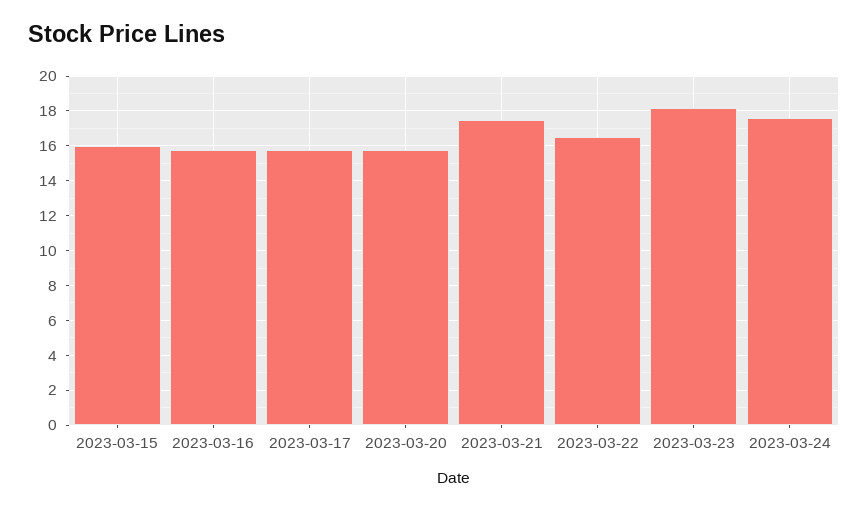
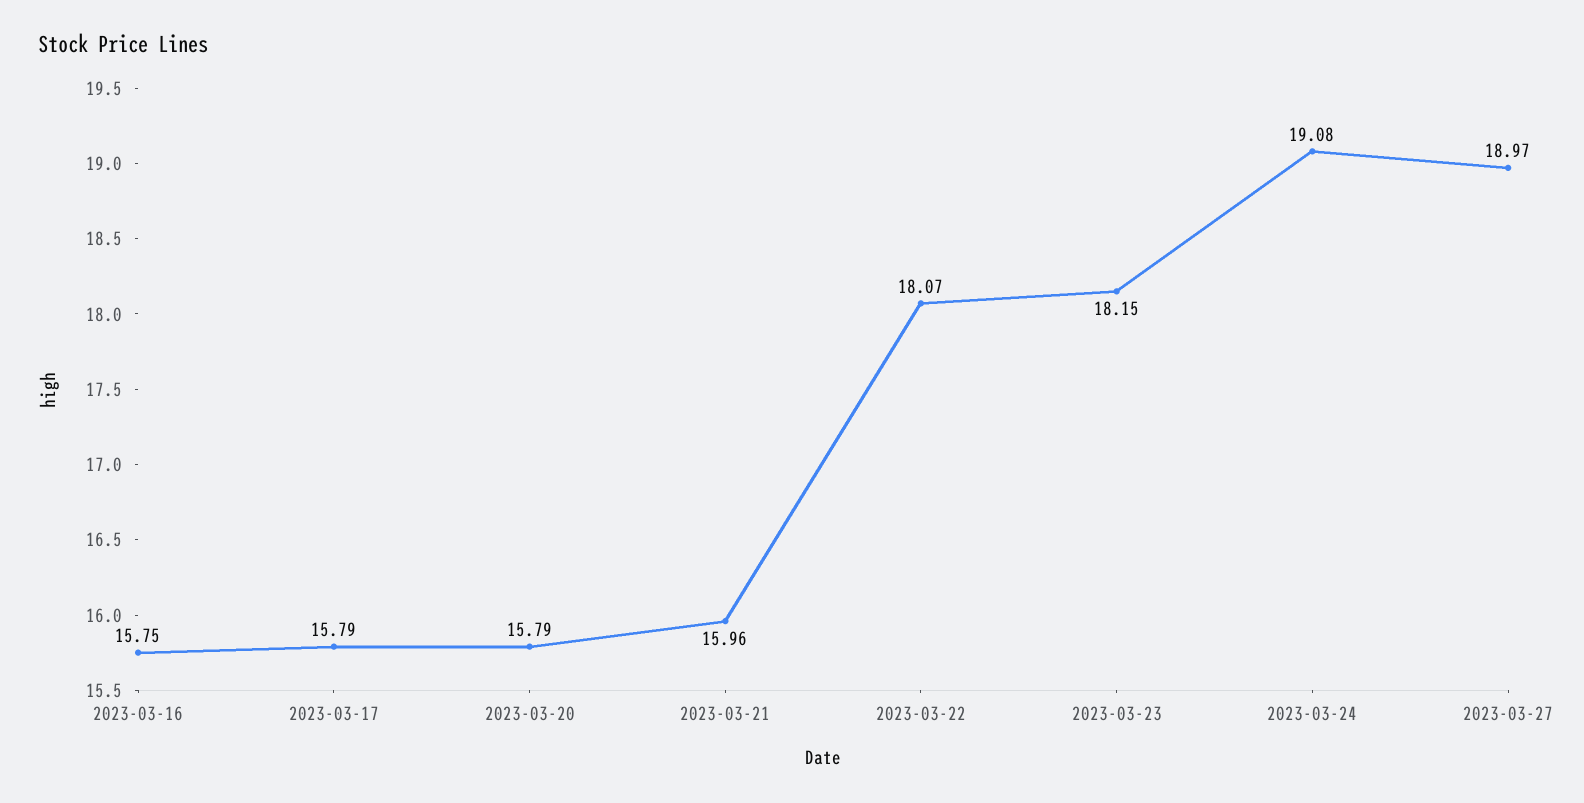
2023-03-15: 16 -> none
2023-03-21: 17.5 -> 15.96
2023-03-22: 16.5 -> 18.07
2023-03-24: 17.5 -> 19.08
2023-03-27: none -> 18.97

